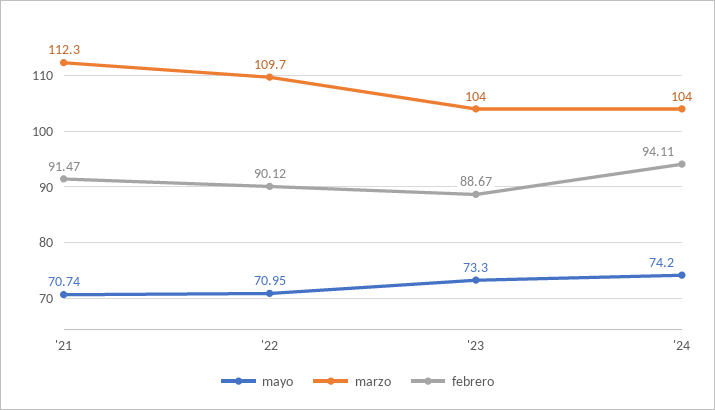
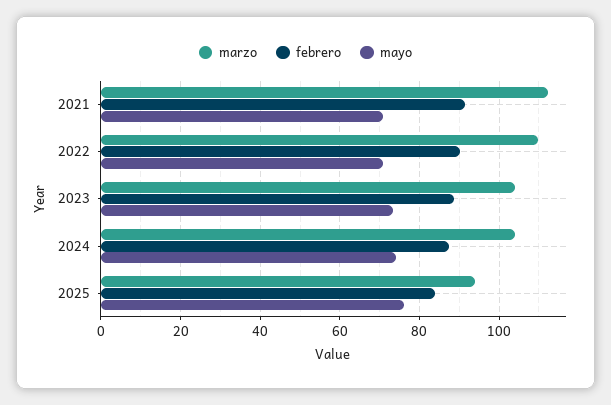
febrero, '24: 94.11 -> 88
marzo, 2025: none -> 94
febrero, 2025: none -> 84
mayo, 2025: none -> 76

